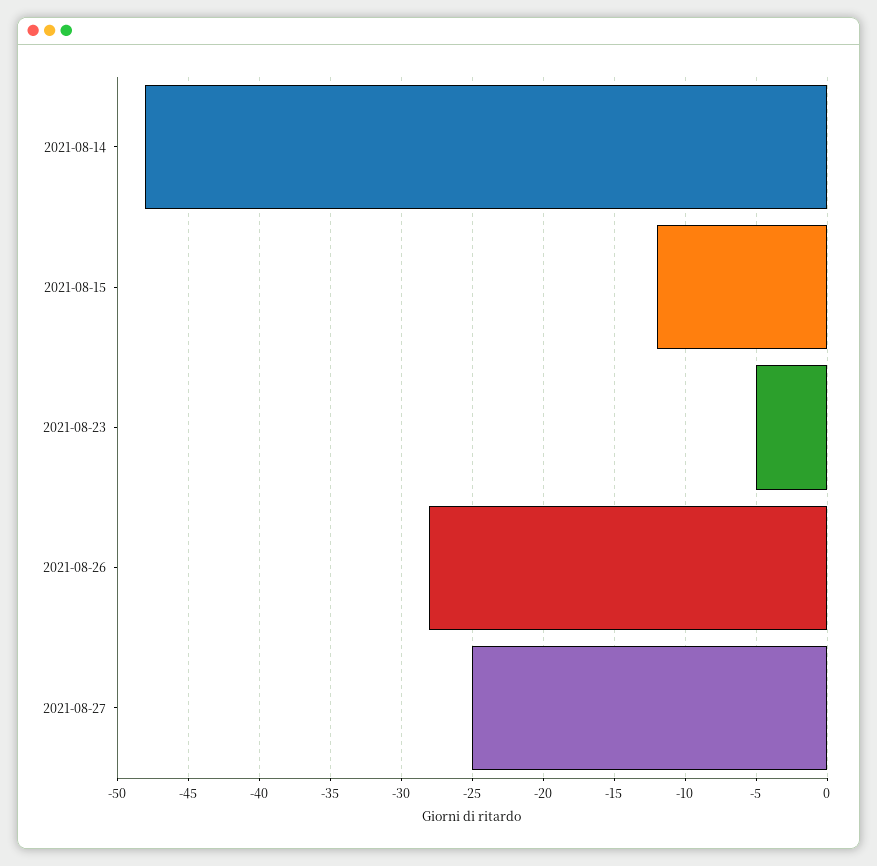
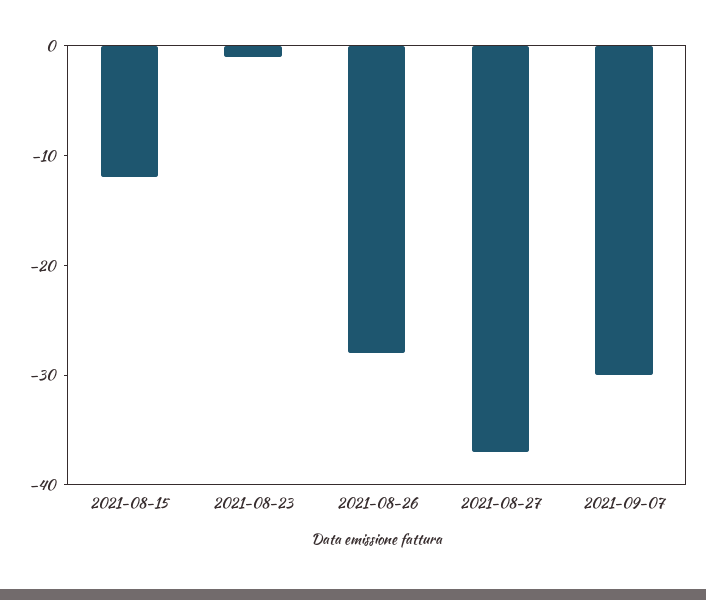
2021-08-14: -48 -> none
2021-08-23: -5 -> -1
2021-08-27: -25 -> -37
2021-09-07: none -> -30

